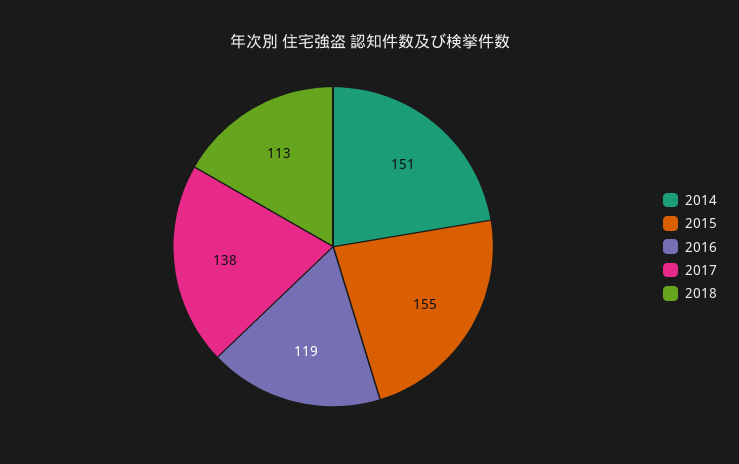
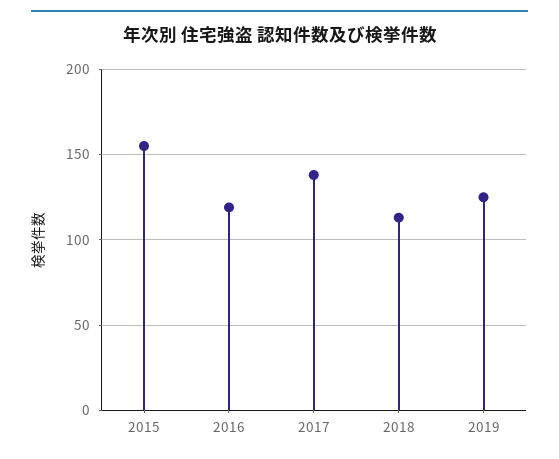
2014: 151 -> none
2019: none -> 125

